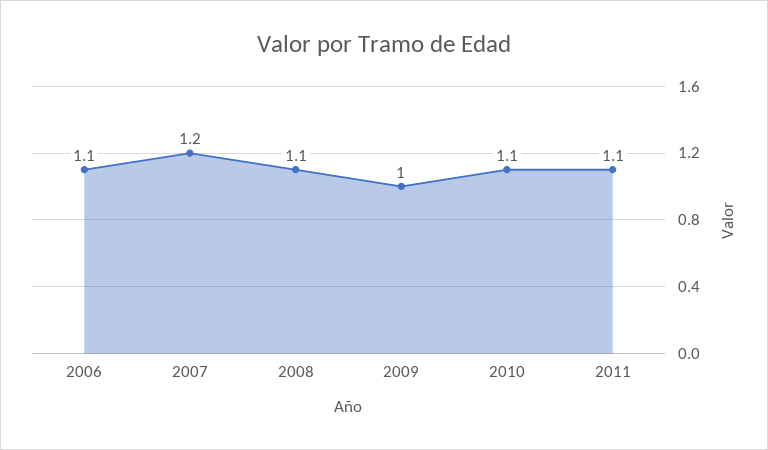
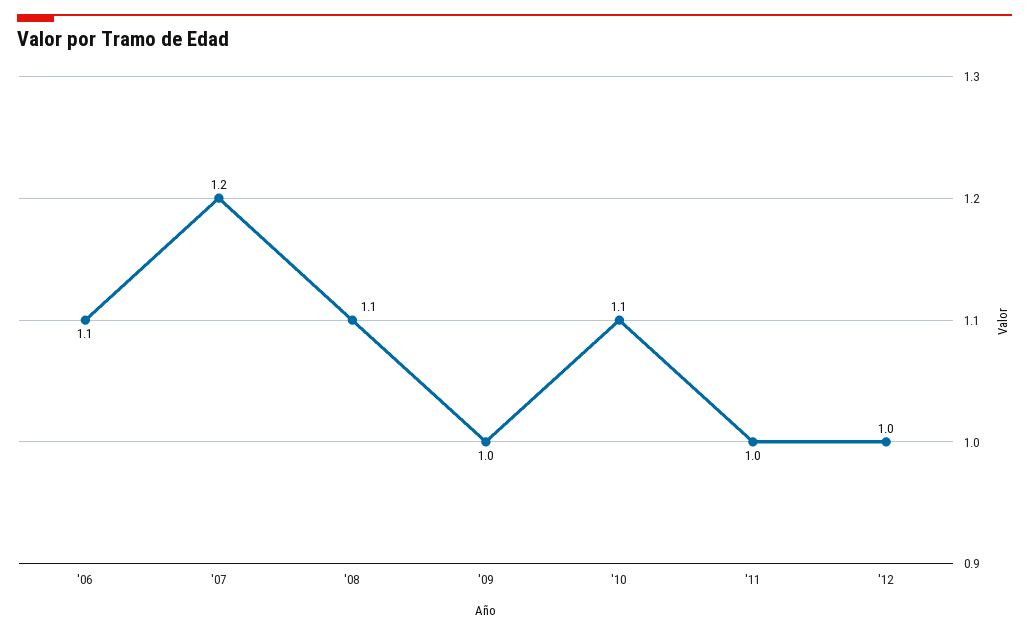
2011: 1.1 -> 1
'12: none -> 1

